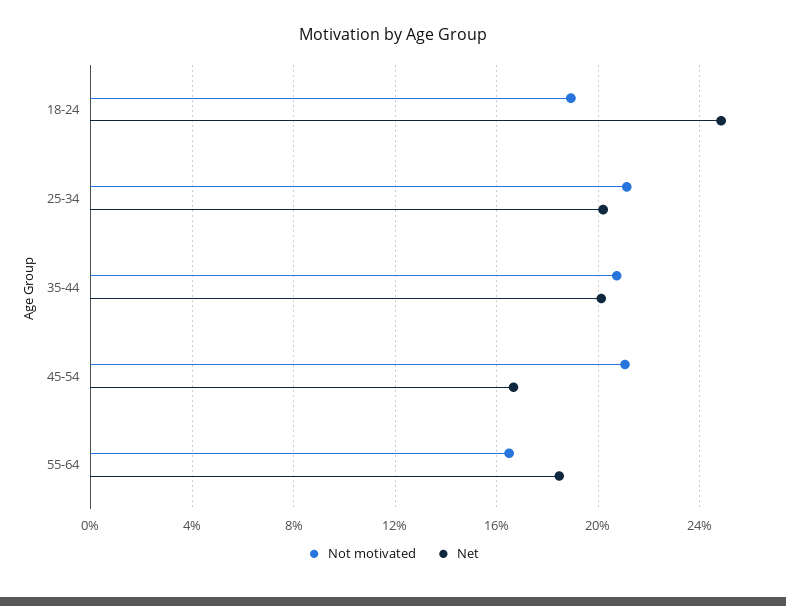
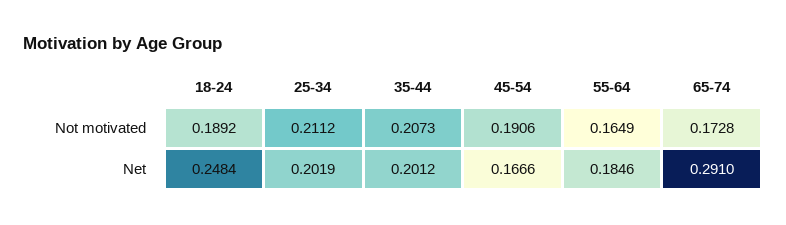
Not motivated, 45-54: 0.21 -> 0.1906
Not motivated, 65-74: none -> 0.1728
Net, 65-74: none -> 0.291

